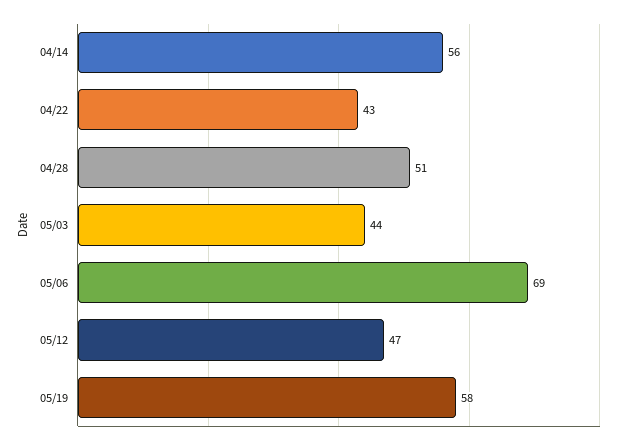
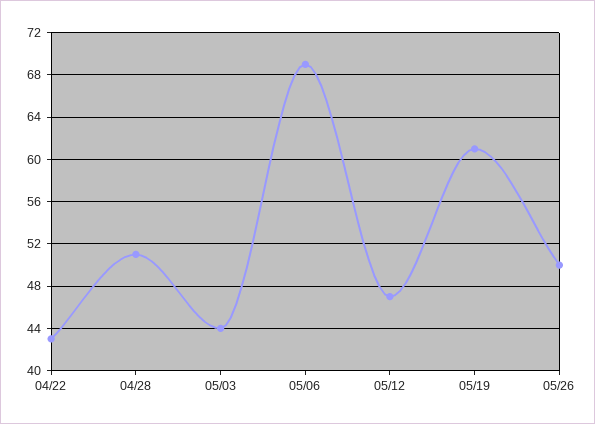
04/14: 56 -> none
05/19: 58 -> 61
05/26: none -> 50

